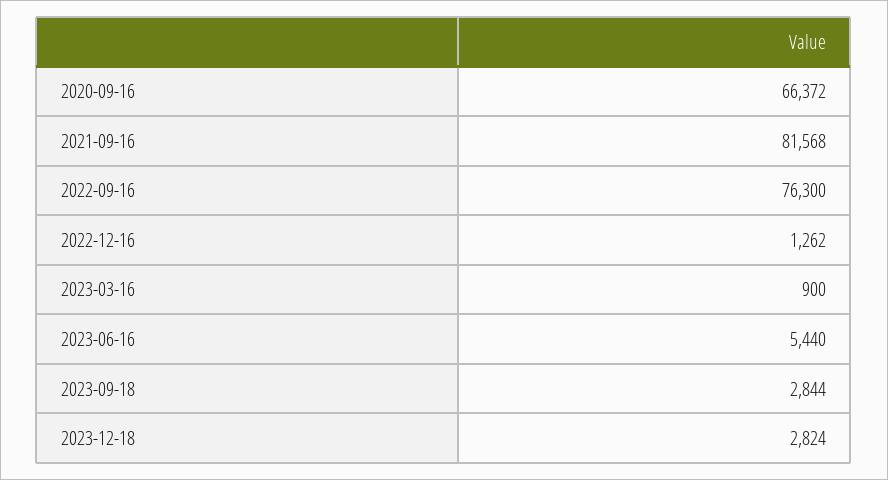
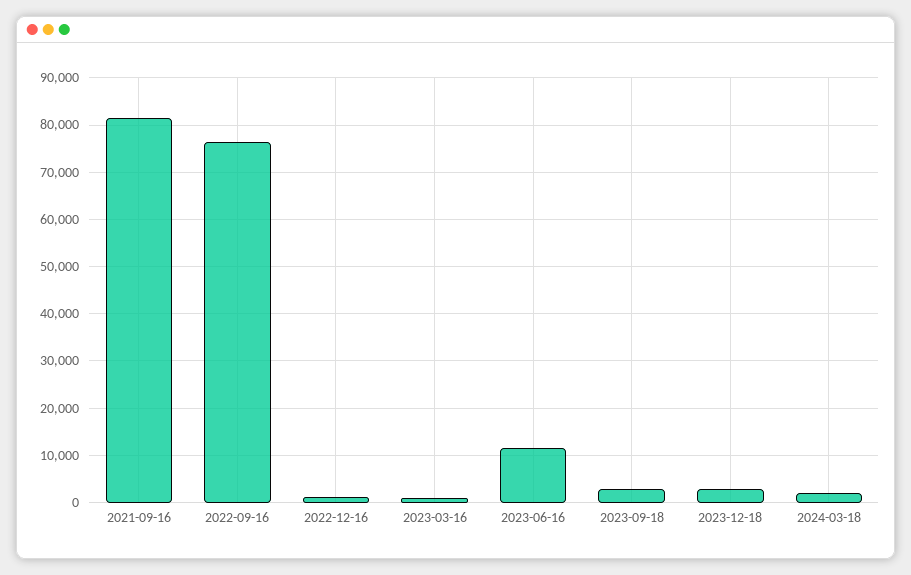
2020-09-16: 66372 -> none
2023-06-16: 5440 -> 12000
2024-03-18: none -> 2000

